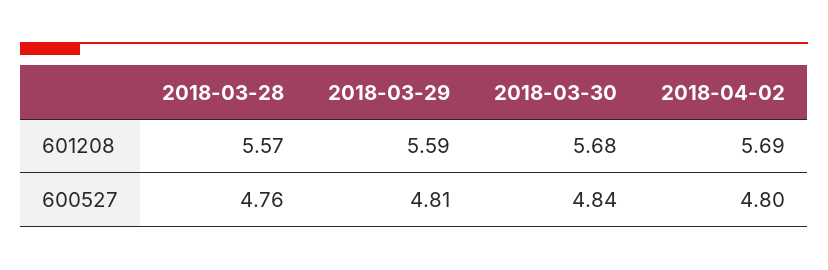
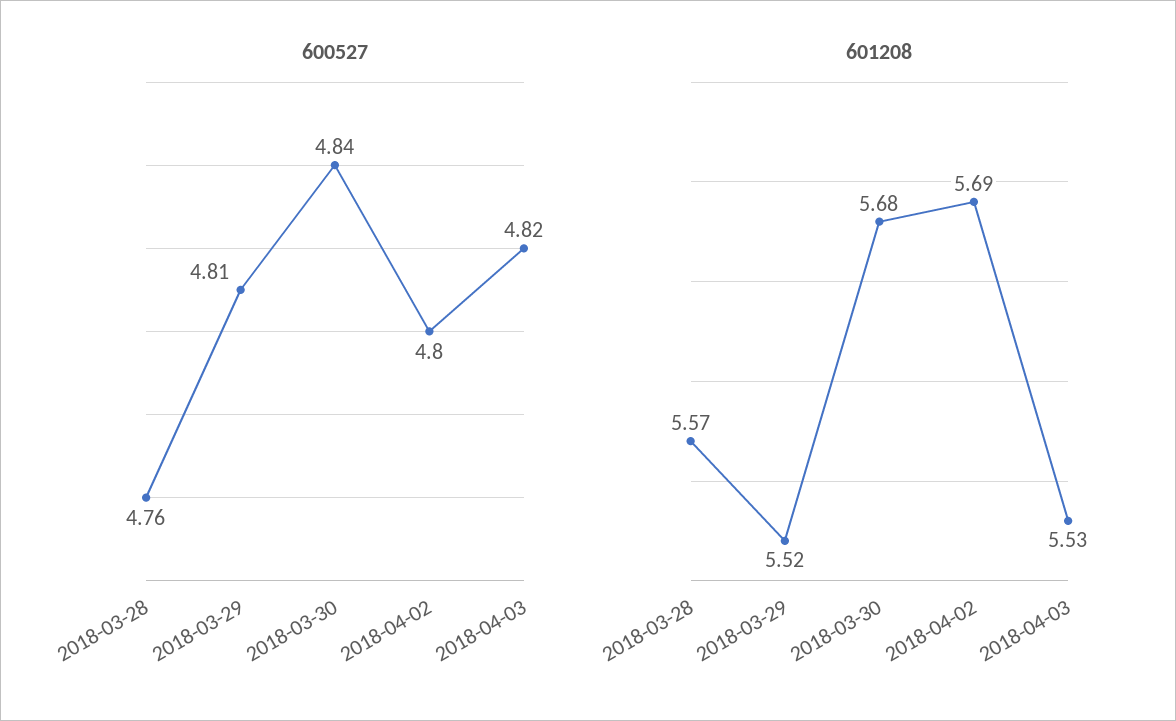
601208, 2018-03-29: 5.59 -> 5.52
600527, 2018-04-03: none -> 4.82
601208, 2018-04-03: none -> 5.53

